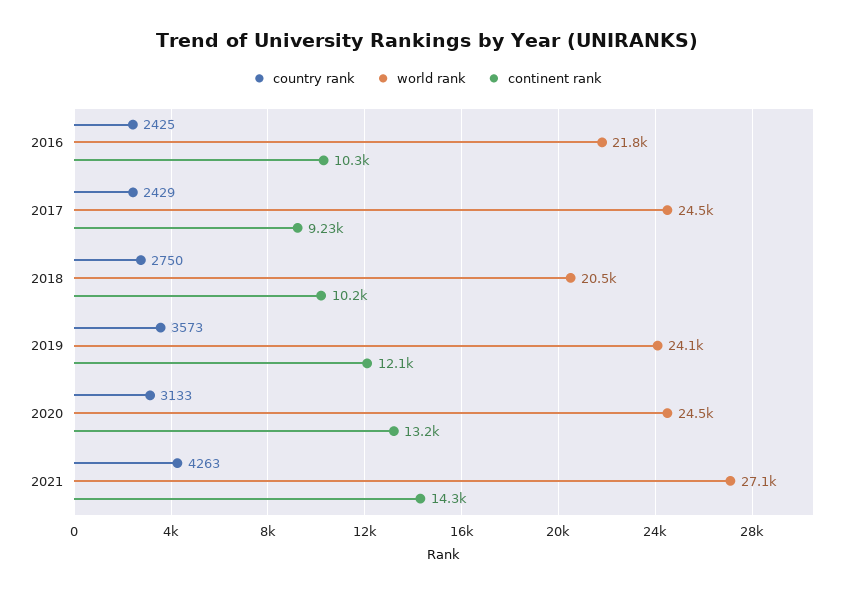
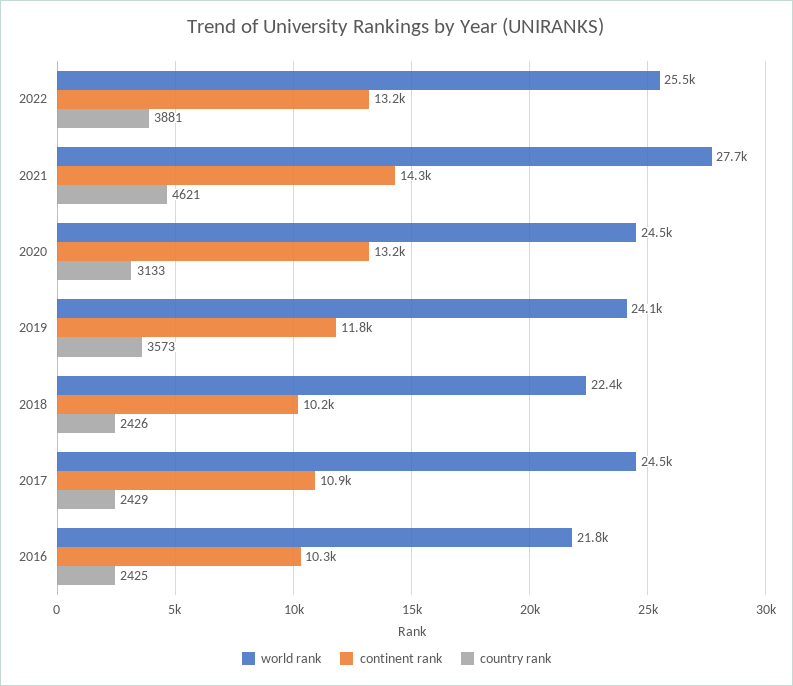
continent rank, 2017: 9230 -> 10900
country rank, 2018: 2750 -> 2426
world rank, 2018: 20500 -> 22400
continent rank, 2019: 12100 -> 11800
country rank, 2021: 4263 -> 4621
world rank, 2021: 27100 -> 27700
world rank, 2022: none -> 25500
continent rank, 2022: none -> 13200
country rank, 2022: none -> 3881

